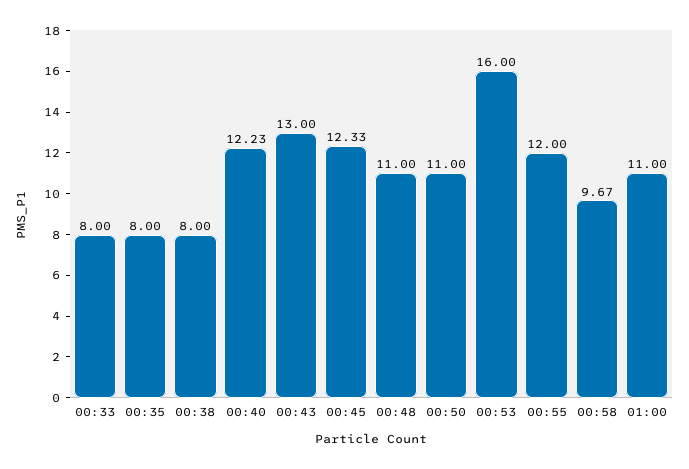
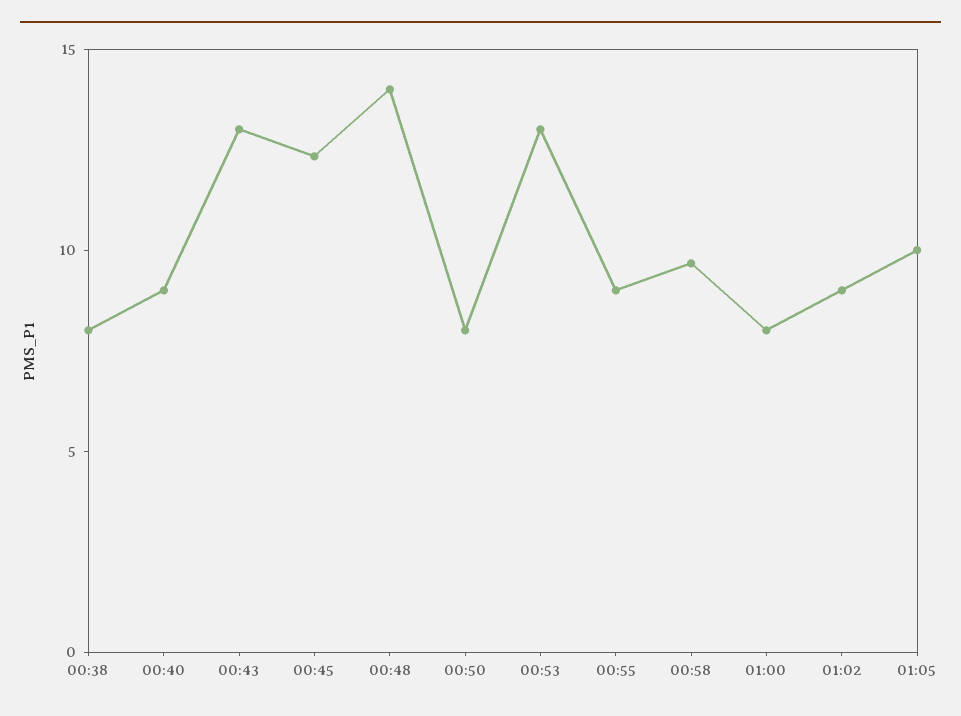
00:33: 8 -> none
00:35: 8 -> none
00:40: 12.23 -> 9
00:48: 11 -> 14
00:50: 11 -> 8
00:53: 16 -> 13
00:55: 12 -> 9
01:00: 11 -> 8
01:02: none -> 9
01:05: none -> 10

